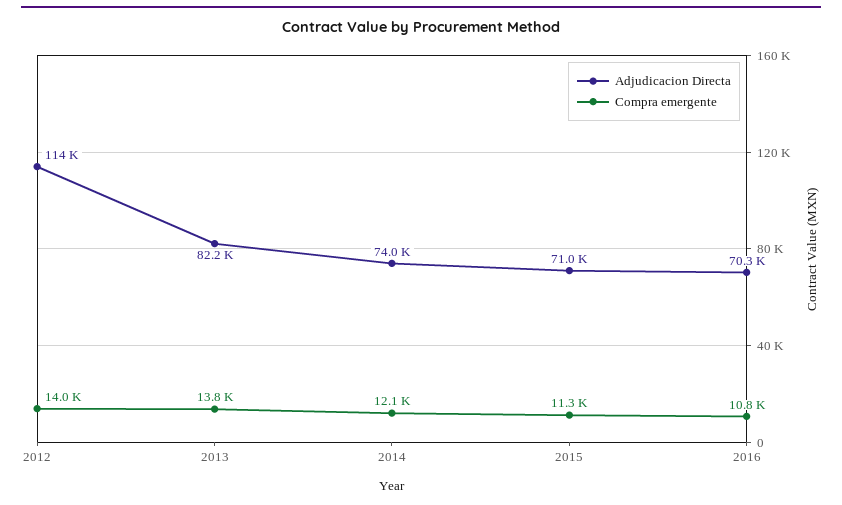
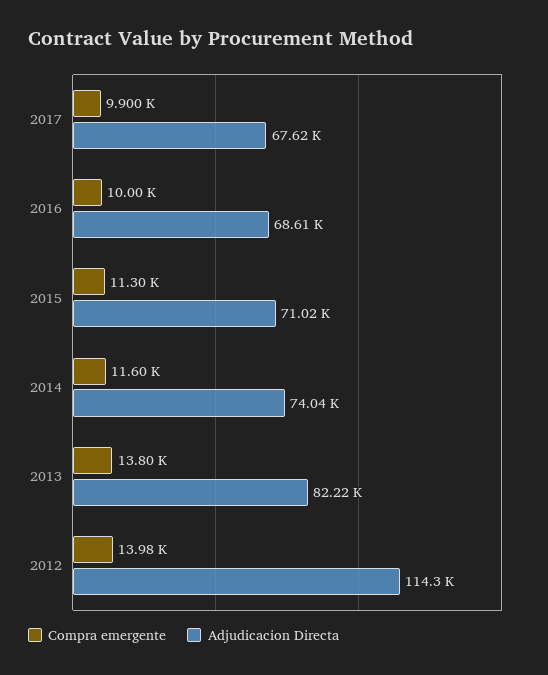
Compra emergente, 2014: 12100 -> 11600
Adjudicacion Directa, 2016: 70300 -> 68610
Compra emergente, 2016: 10800 -> 10000
Compra emergente, 2017: none -> 9900
Adjudicacion Directa, 2017: none -> 67620

